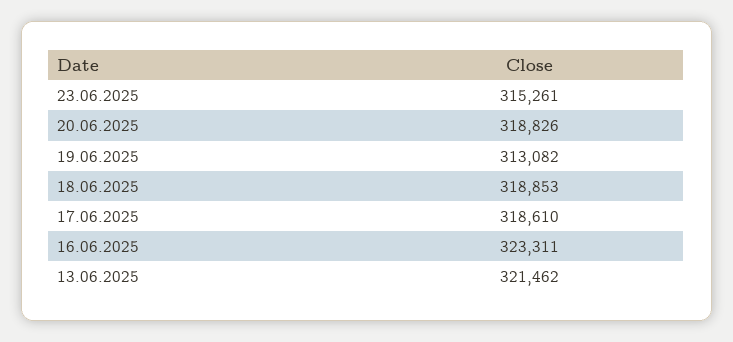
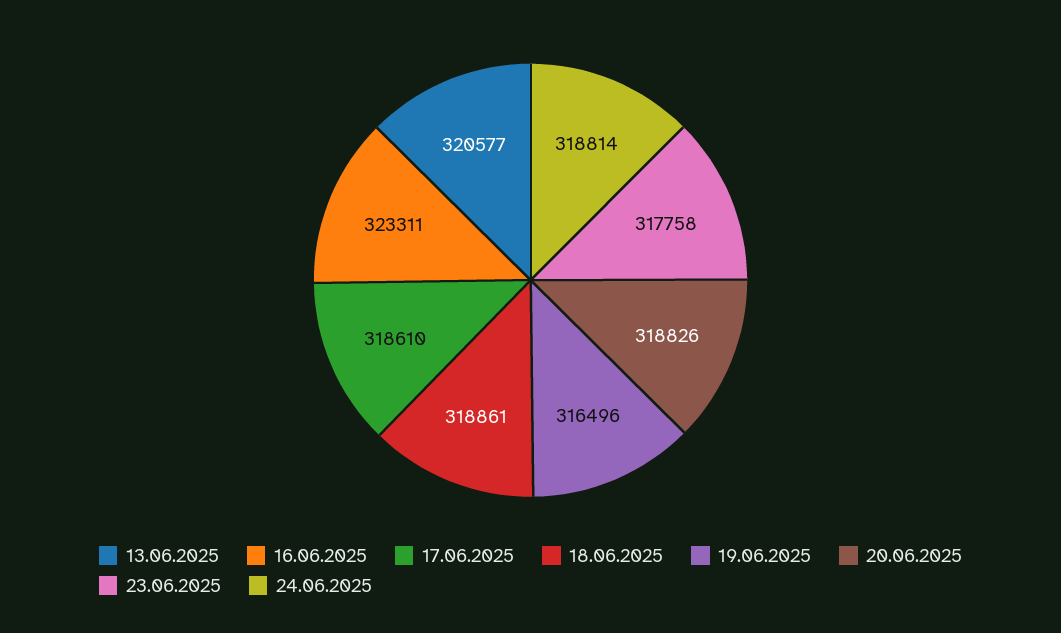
23.06.2025: 315261 -> 317758
19.06.2025: 313082 -> 316496
18.06.2025: 318853 -> 318861
13.06.2025: 321462 -> 320577
24.06.2025: none -> 318814

